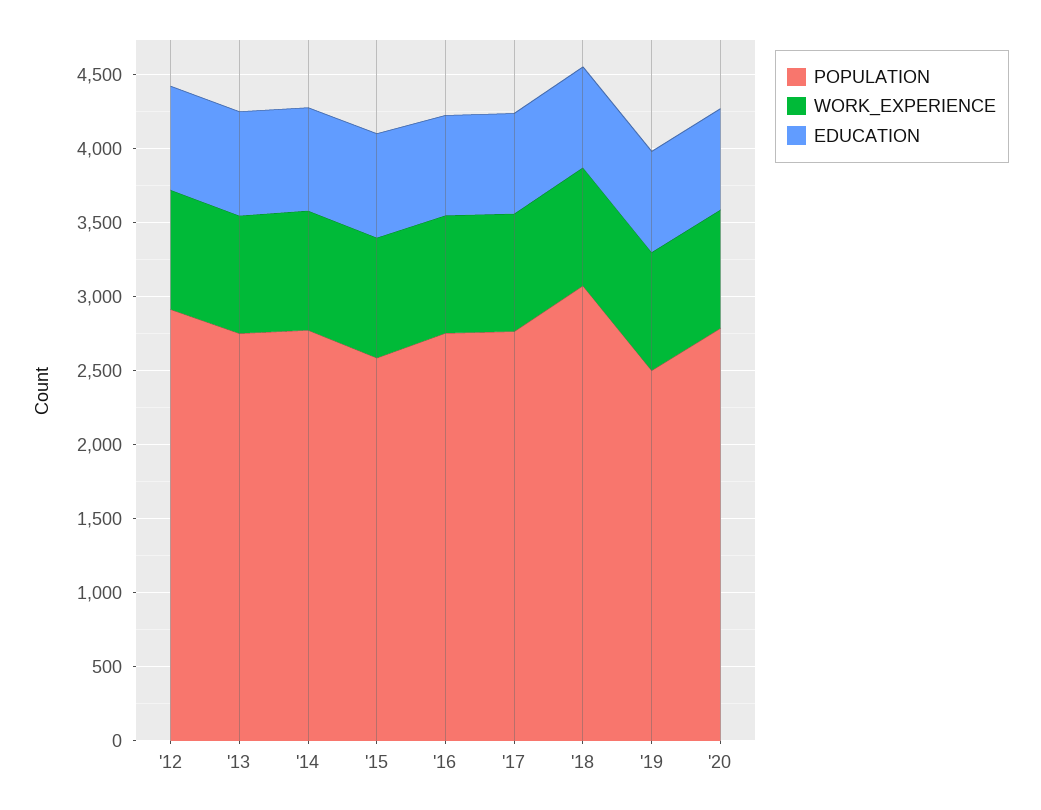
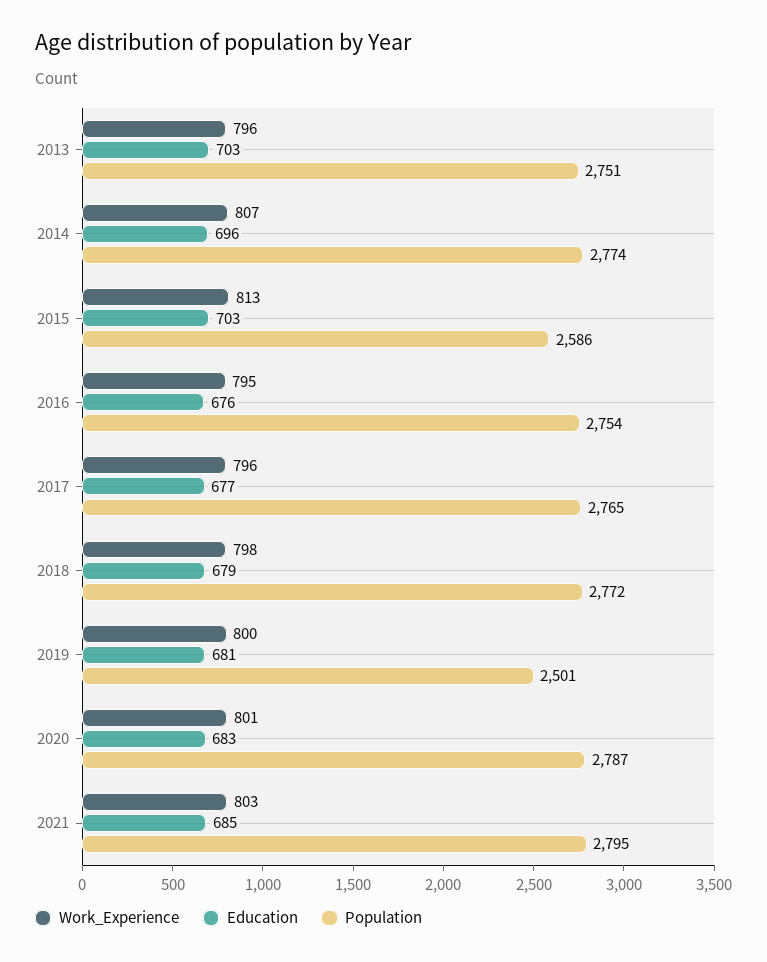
POPULATION, '12: 2900 -> none
WORK_EXPERIENCE, '12: 800 -> none
EDUCATION, '12: 700 -> none
POPULATION, '18: 3100 -> 2772
WORK_EXPERIENCE, 2021: none -> 803
EDUCATION, 2021: none -> 685
POPULATION, 2021: none -> 2795

